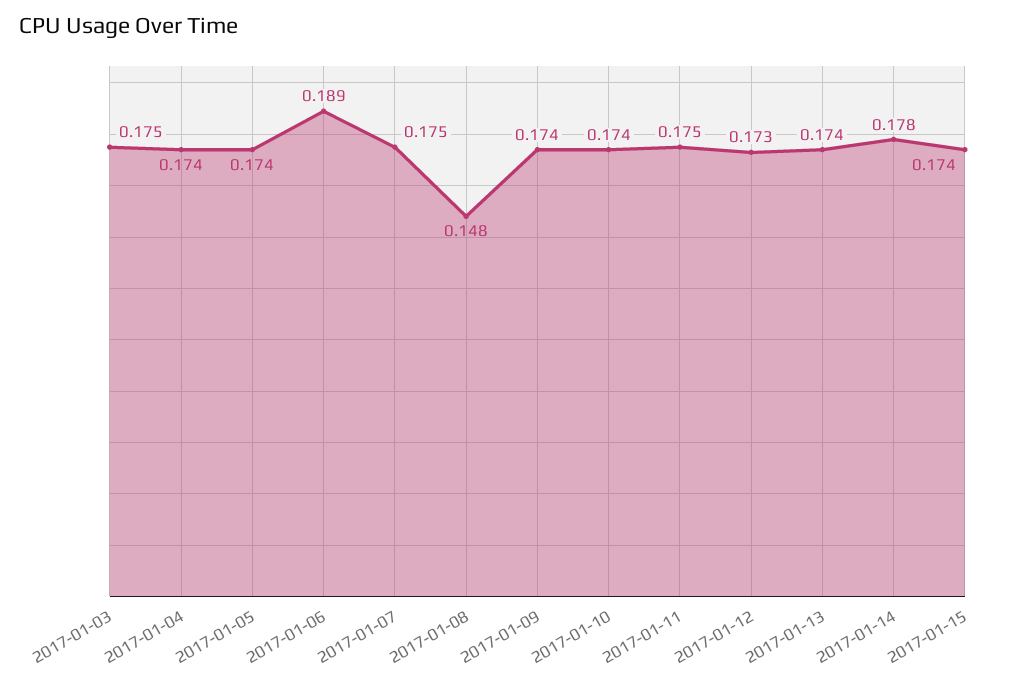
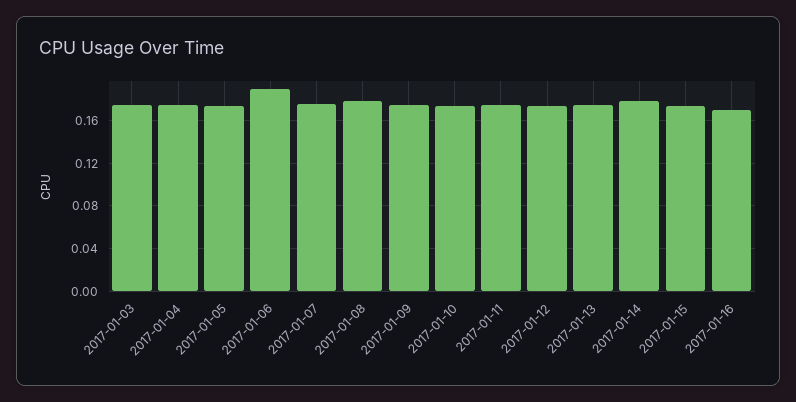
2017-01-08: 0.148 -> 0.18
2017-01-16: none -> 0.17

